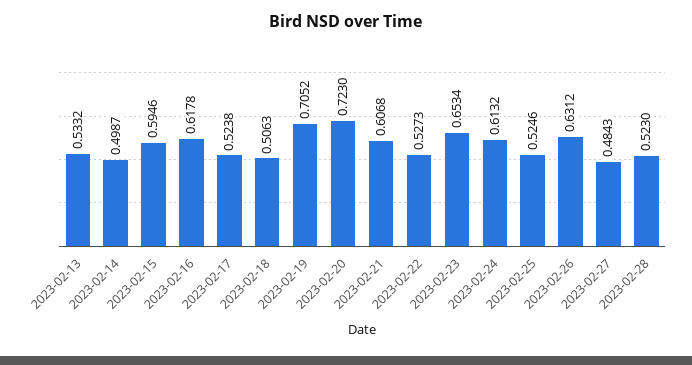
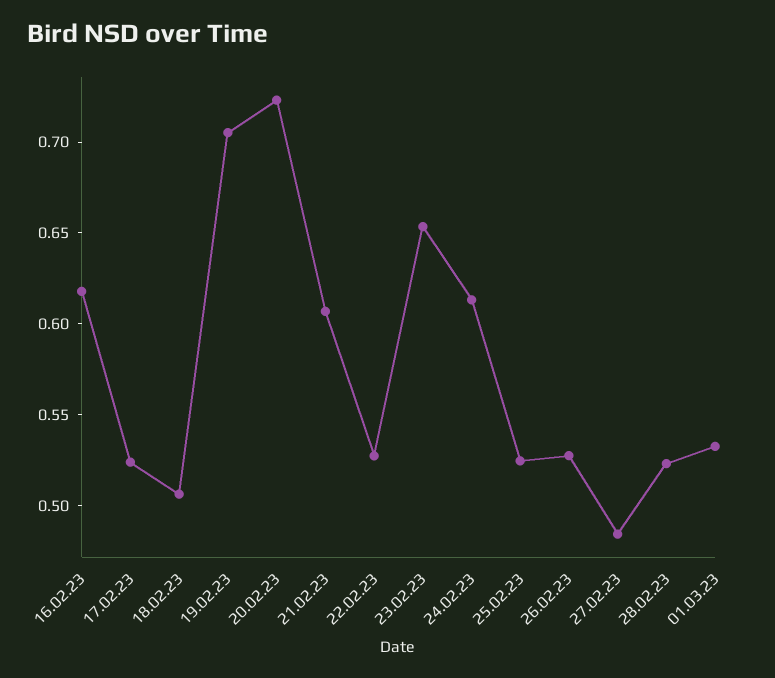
2023-02-13: 0.5332 -> none
2023-02-14: 0.4987 -> none
2023-02-15: 0.5946 -> none
2023-02-26: 0.6312 -> 0.53
01.03.23: none -> 0.53

